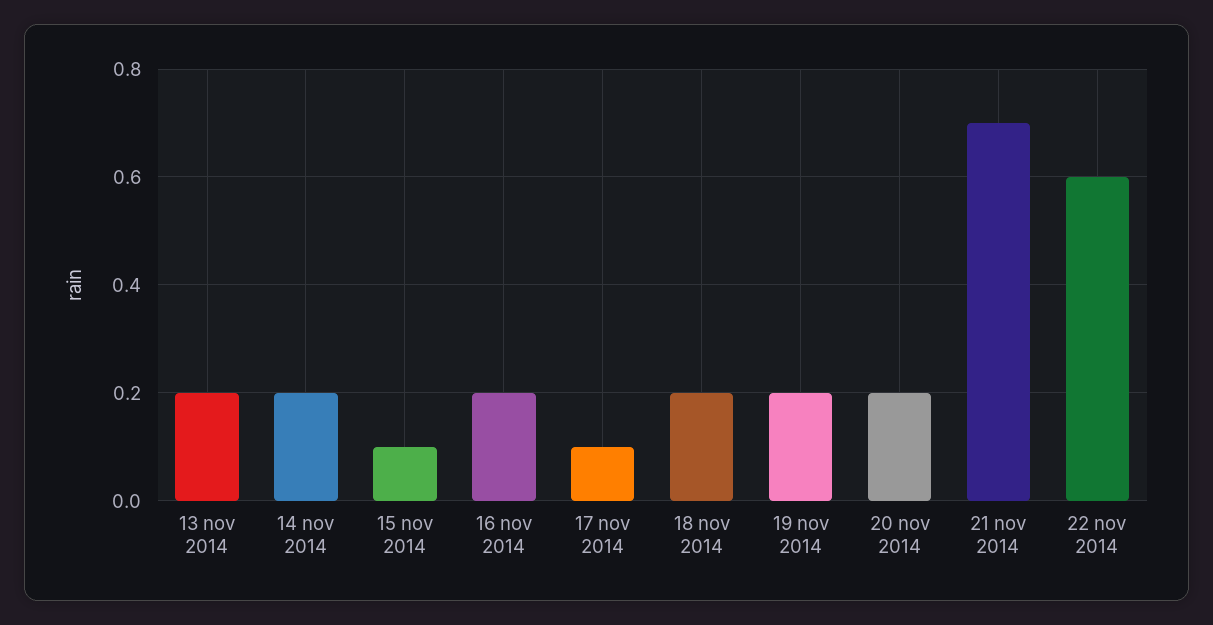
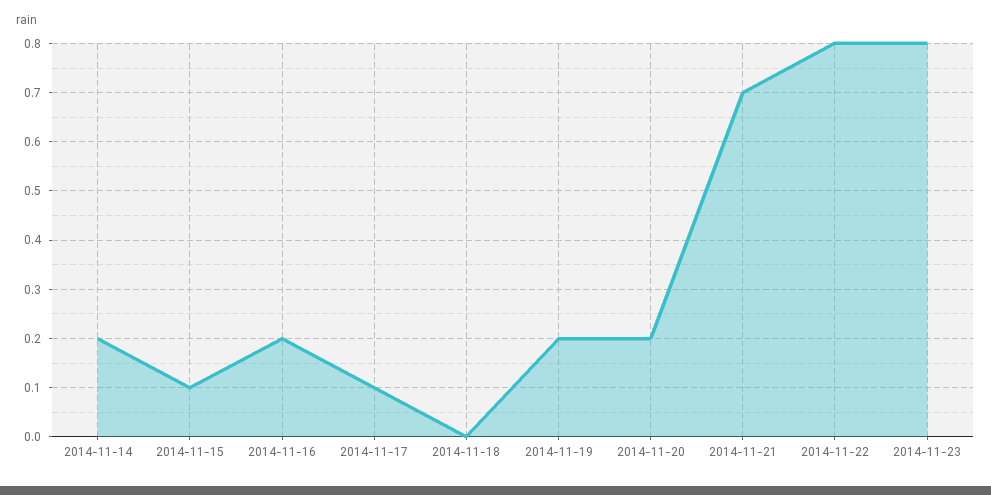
13 nov 2014: 0.2 -> none
18 nov 2014: 0.2 -> 0
22 nov 2014: 0.6 -> 0.8
2014-11-23: none -> 0.8

